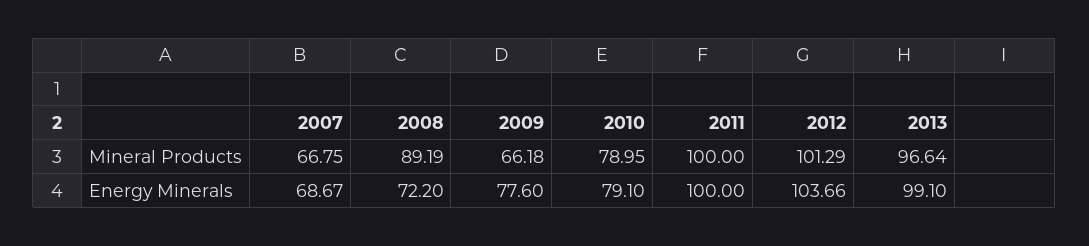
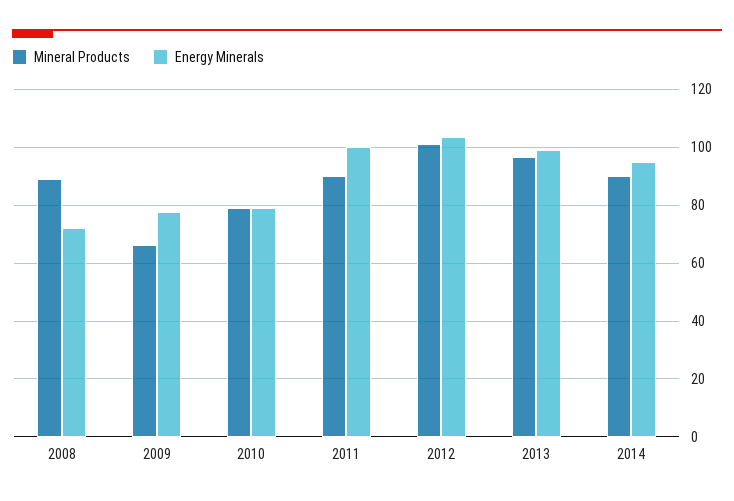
Mineral Products, 2007: 66.75 -> none
Mineral Products, 2011: 100 -> 90
Energy Minerals, 2007: 68.67 -> none
Mineral Products, 2014: none -> 90
Energy Minerals, 2014: none -> 95

